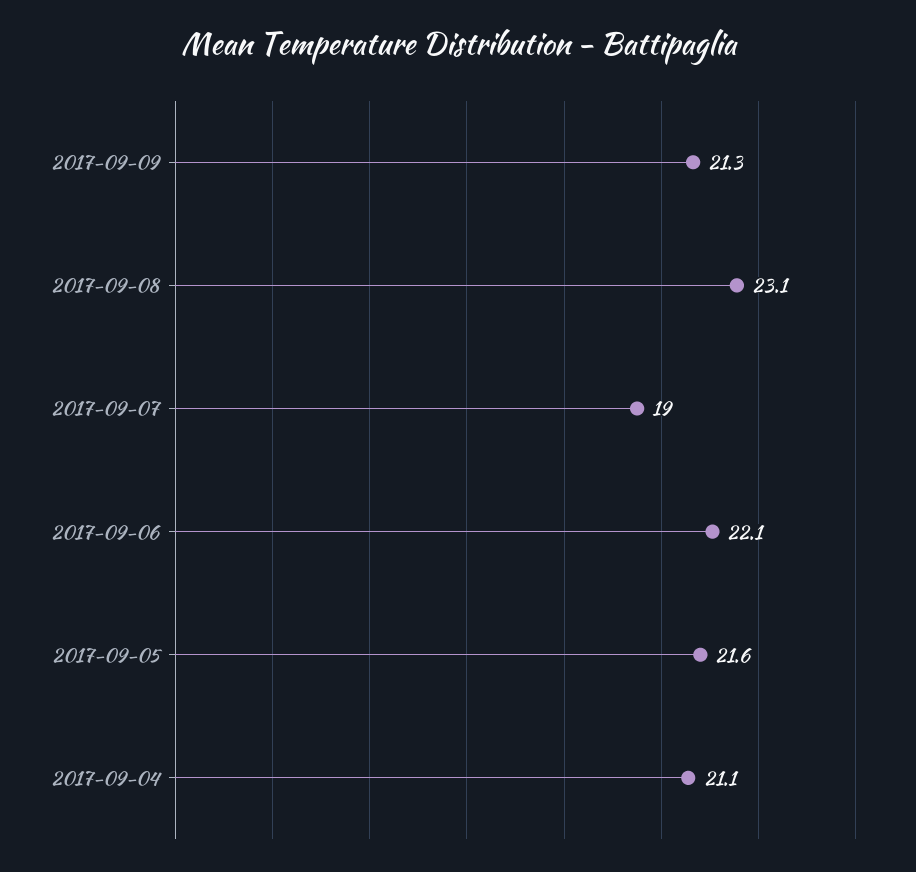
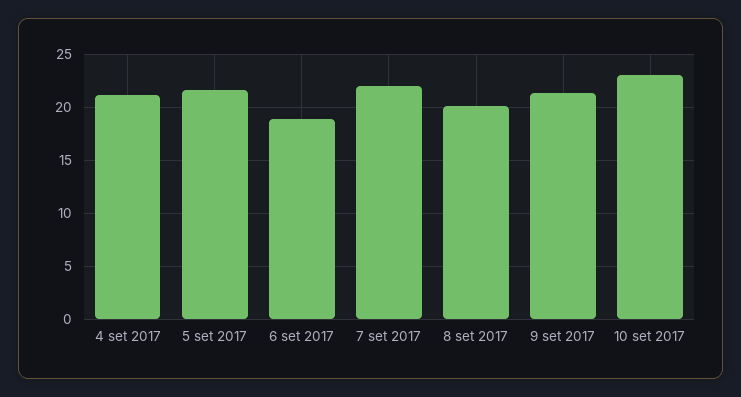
2017-09-08: 23.1 -> 20
2017-09-07: 19 -> 22
2017-09-06: 22.1 -> 19
10 set 2017: none -> 23

